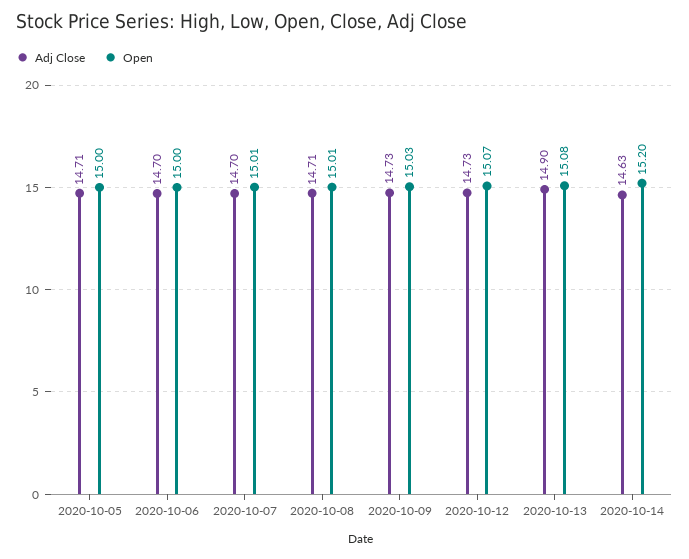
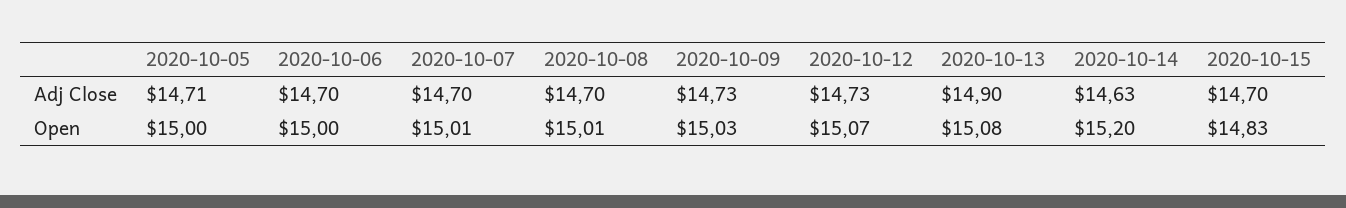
Adj Close, 2020-10-08: 14.71 -> 14.7
Adj Close, 2020-10-15: none -> 14.7
Open, 2020-10-15: none -> 14.83

